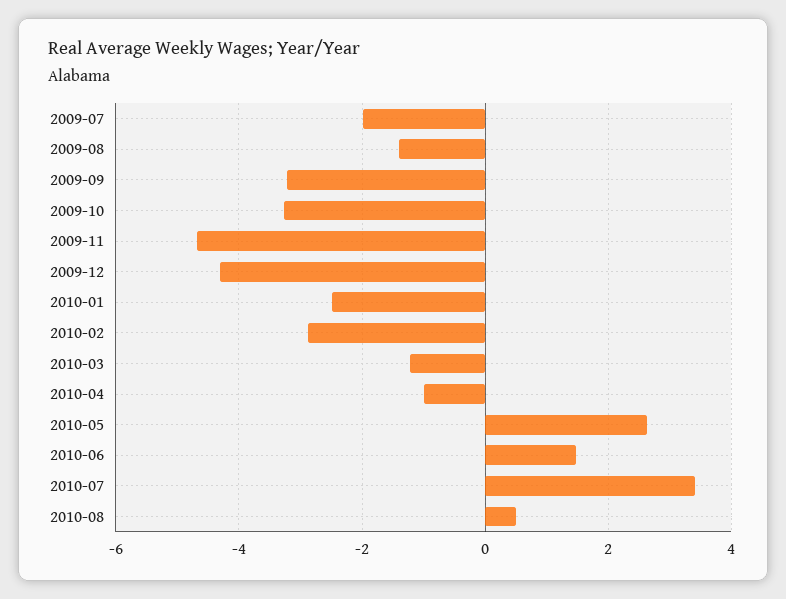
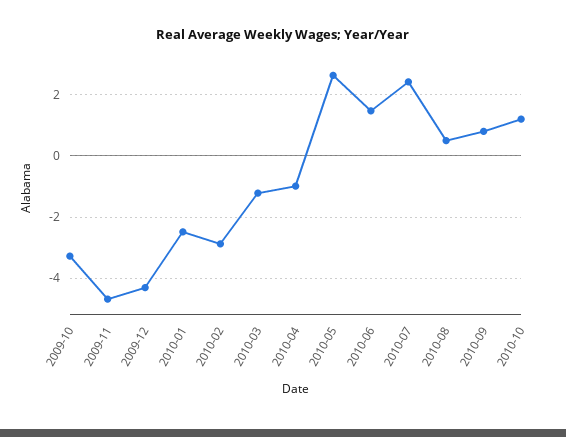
2009-07: -2 -> none
2009-08: -1.4 -> none
2009-09: -3.2 -> none
2010-07: 3.4 -> 2.4
2010-09: none -> 0.8
2010-10: none -> 1.2

